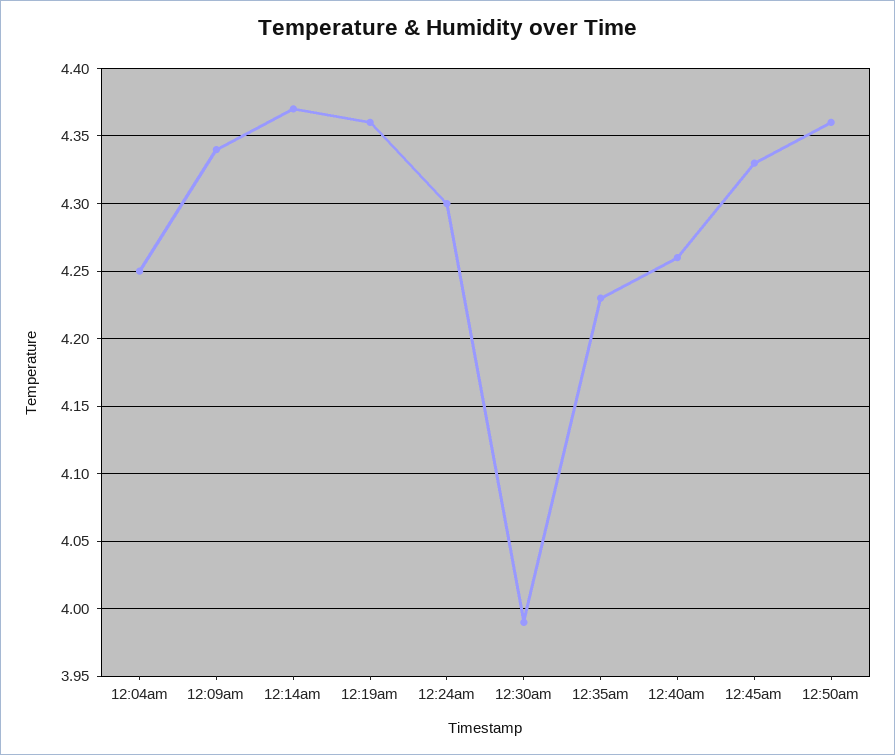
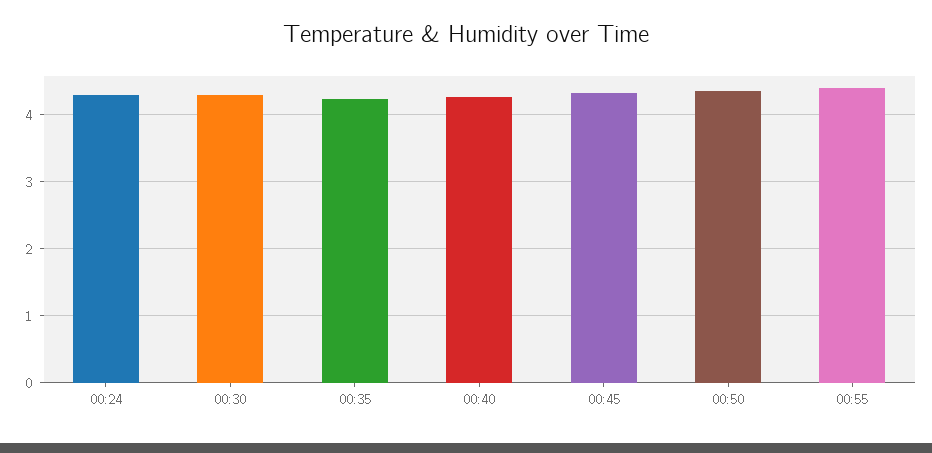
12:04am: 4.25 -> none
12:09am: 4.34 -> none
12:14am: 4.37 -> none
12:19am: 4.36 -> none
12:30am: 3.99 -> 4.3
00:55: none -> 4.4

